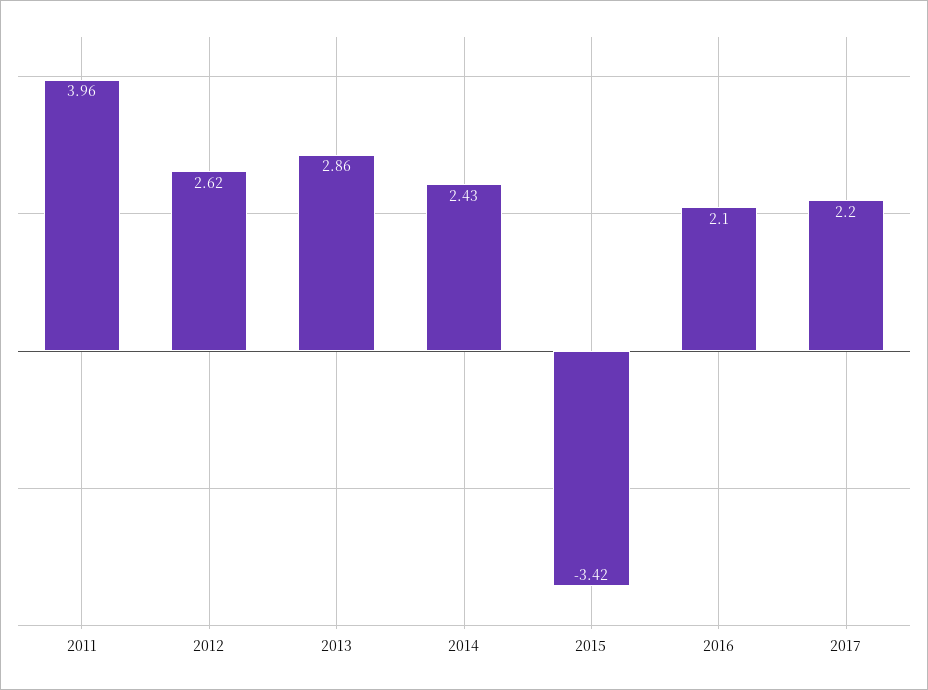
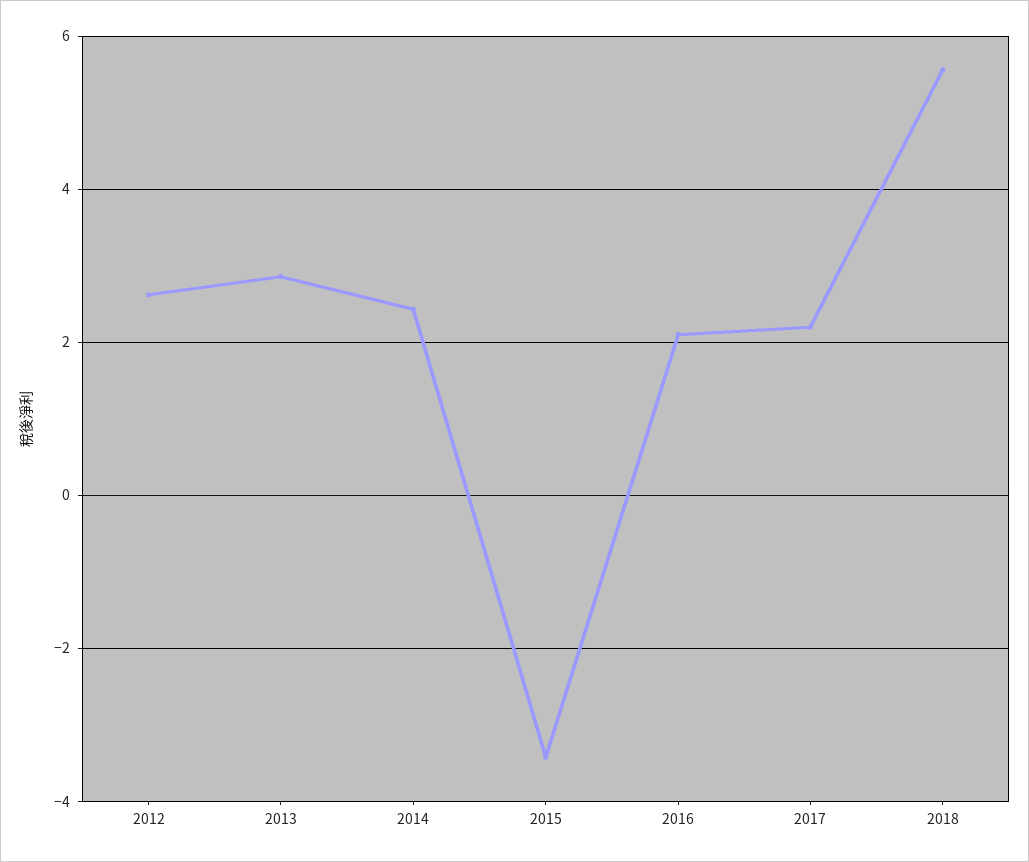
2011: 3.96 -> none
2018: none -> 5.6

